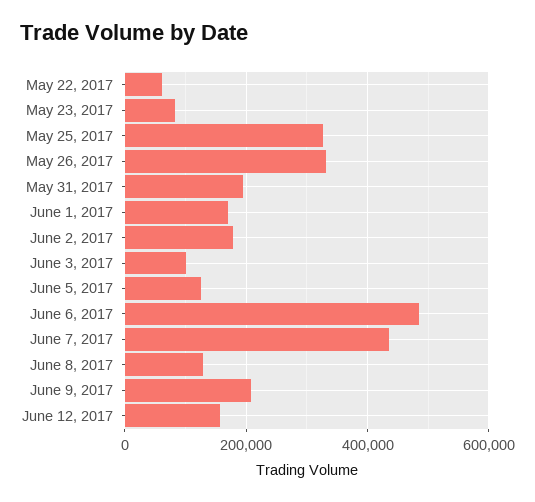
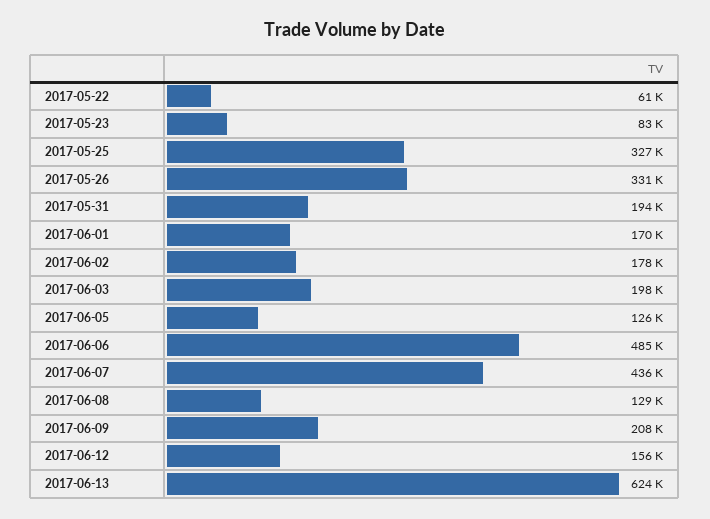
June 3, 2017: 100000 -> 198000
2017-06-13: none -> 624000

